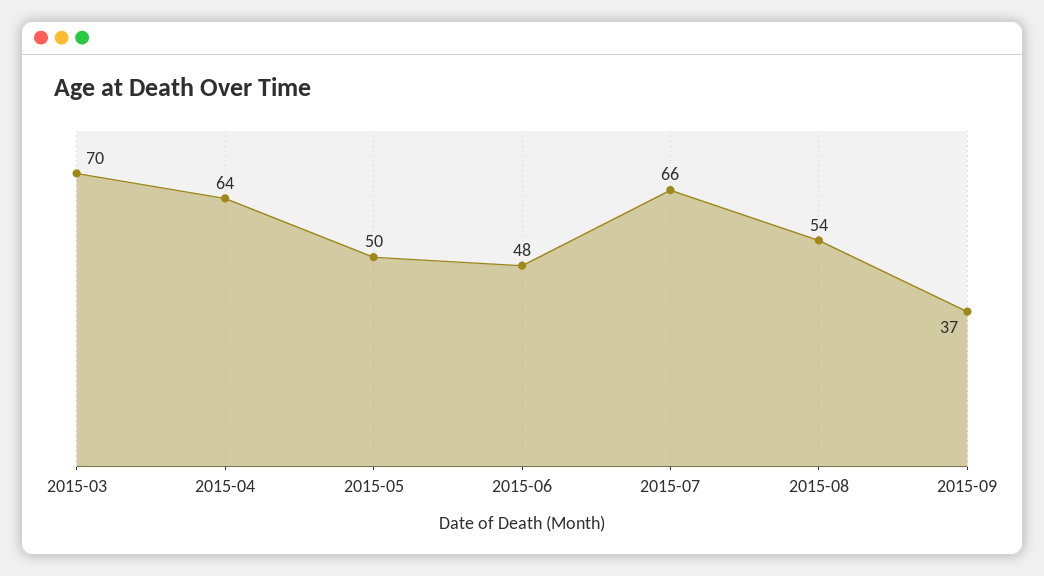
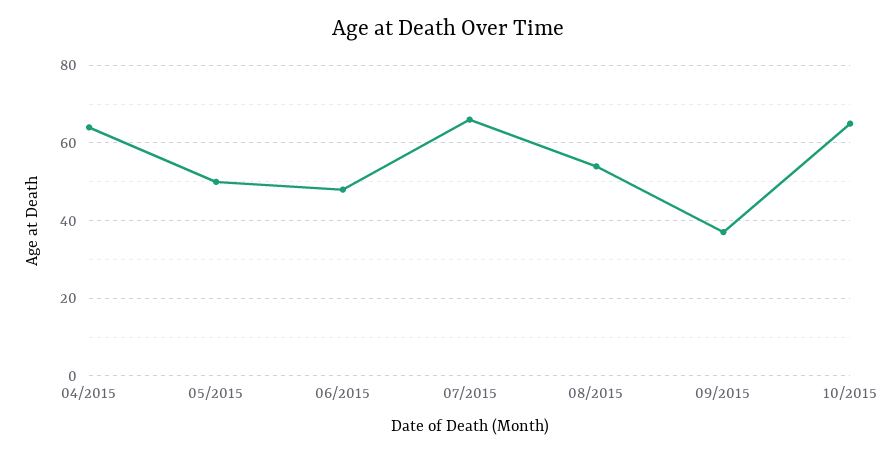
2015-03: 70 -> none
10/2015: none -> 65

